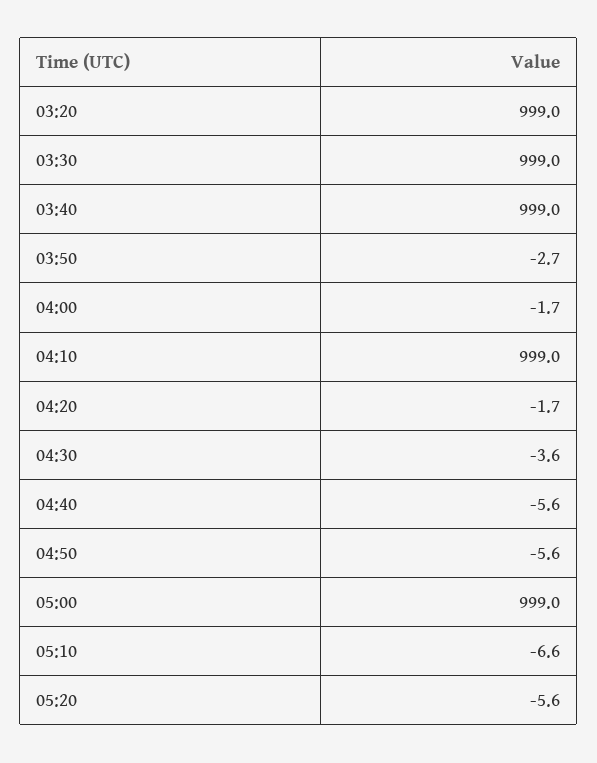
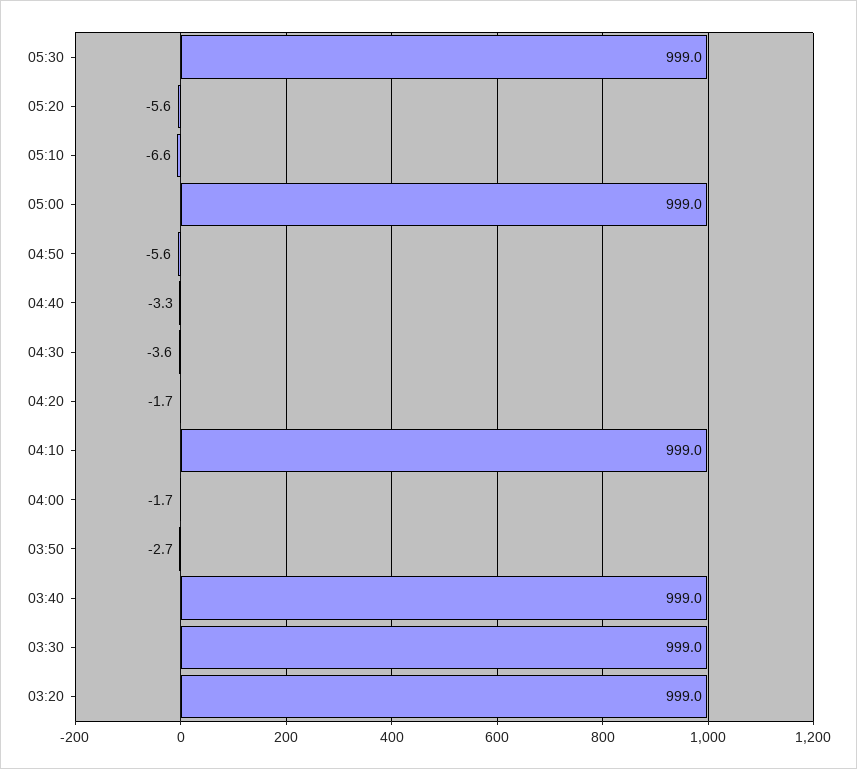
04:40: -5.6 -> -3.3
05:30: none -> 999

